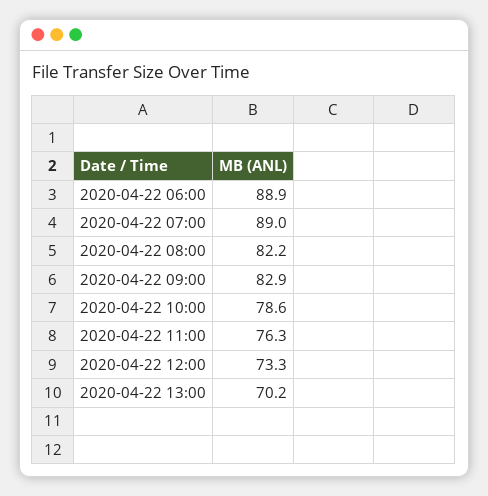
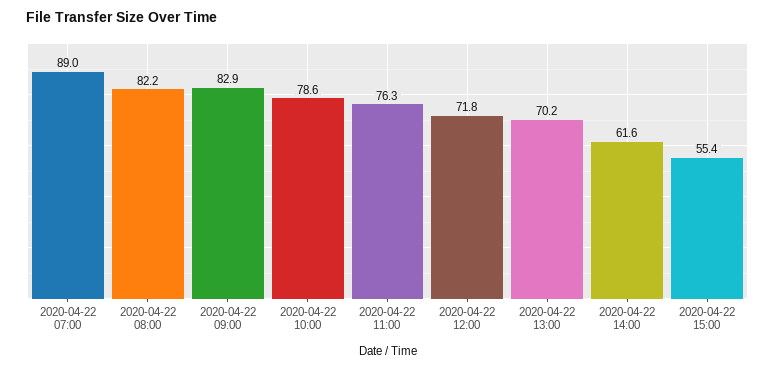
2020-04-22 06:00: 88.9 -> none
2020-04-22 12:00: 73.3 -> 71.8
2020-04-22 14:00: none -> 61.6
2020-04-22 15:00: none -> 55.4

